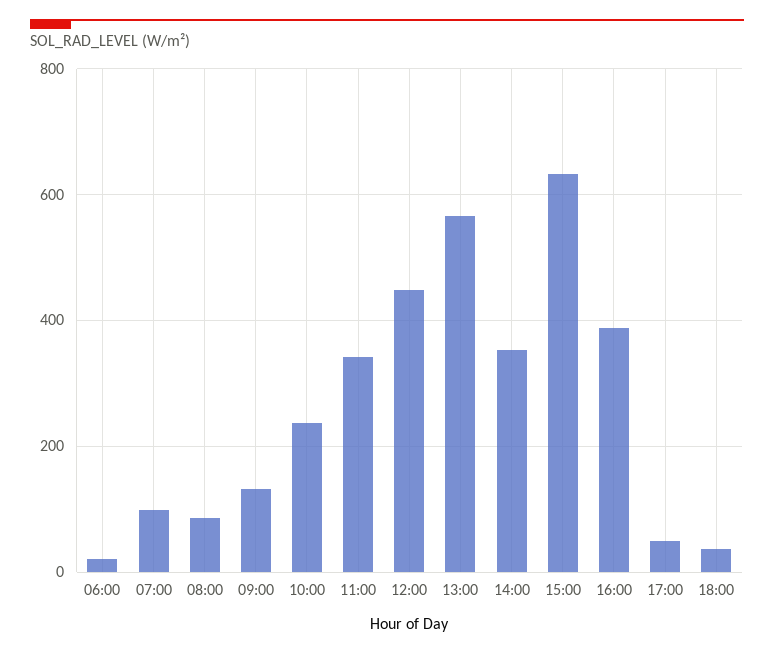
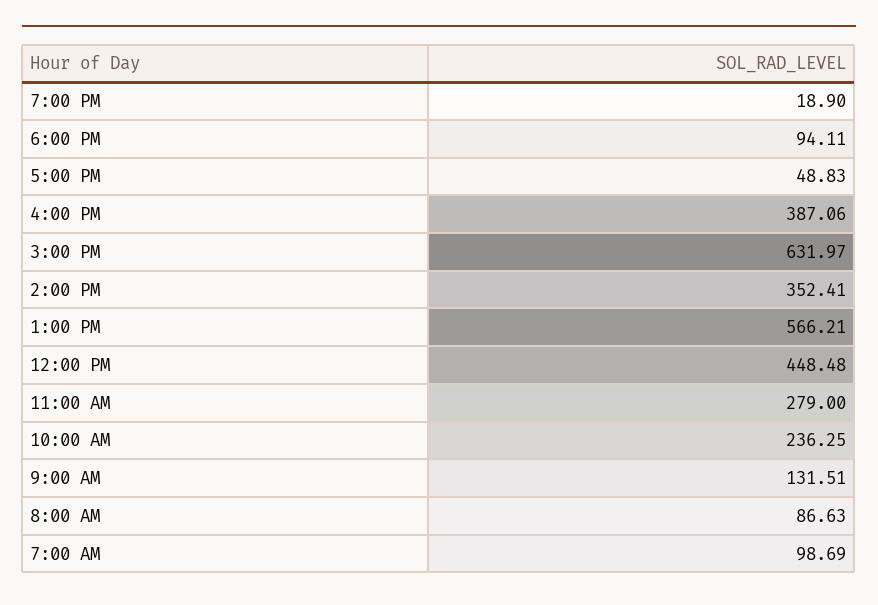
06:00: 20 -> none
11:00: 340 -> 279
18:00: 40 -> 94.11
7:00 PM: none -> 18.9

